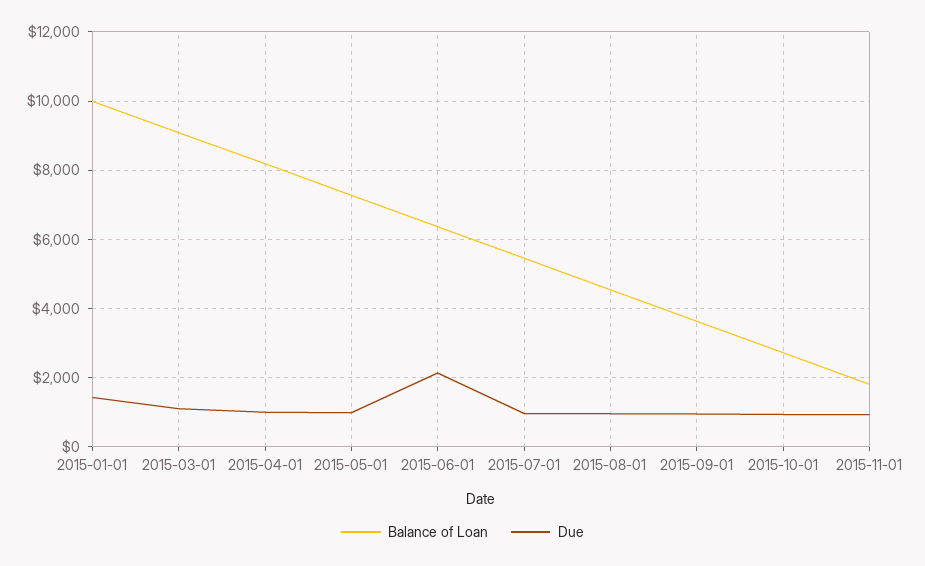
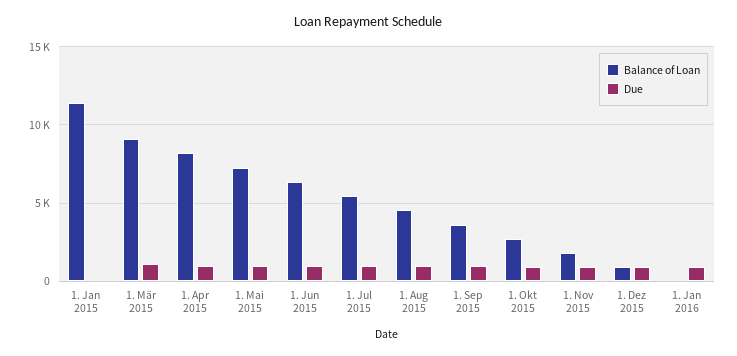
Balance of Loan, 2015-01-01: 10000 -> 11500
Due, 2015-01-01: 1400 -> 0
Due, 2015-06-01: 2200 -> 1000
Balance of Loan, 1. Dez 2015: none -> 1000
Due, 1. Dez 2015: none -> 1000
Balance of Loan, 1. Jan 2016: none -> 0
Due, 1. Jan 2016: none -> 1000

